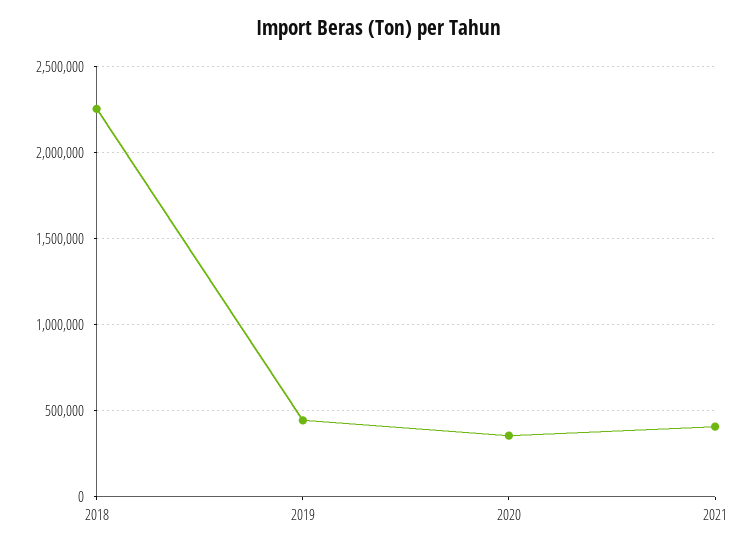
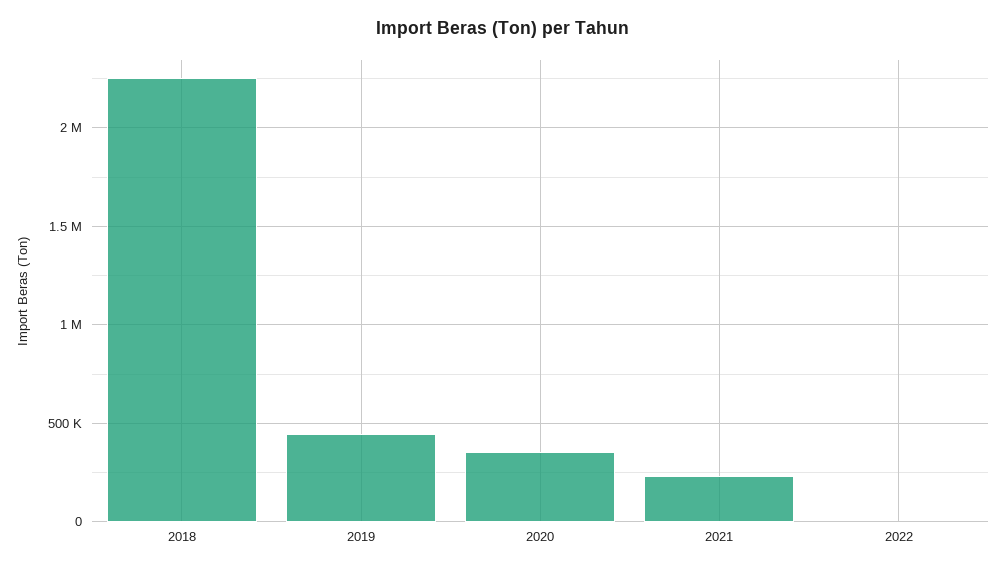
2021: 400000 -> 250000
2022: none -> 0

